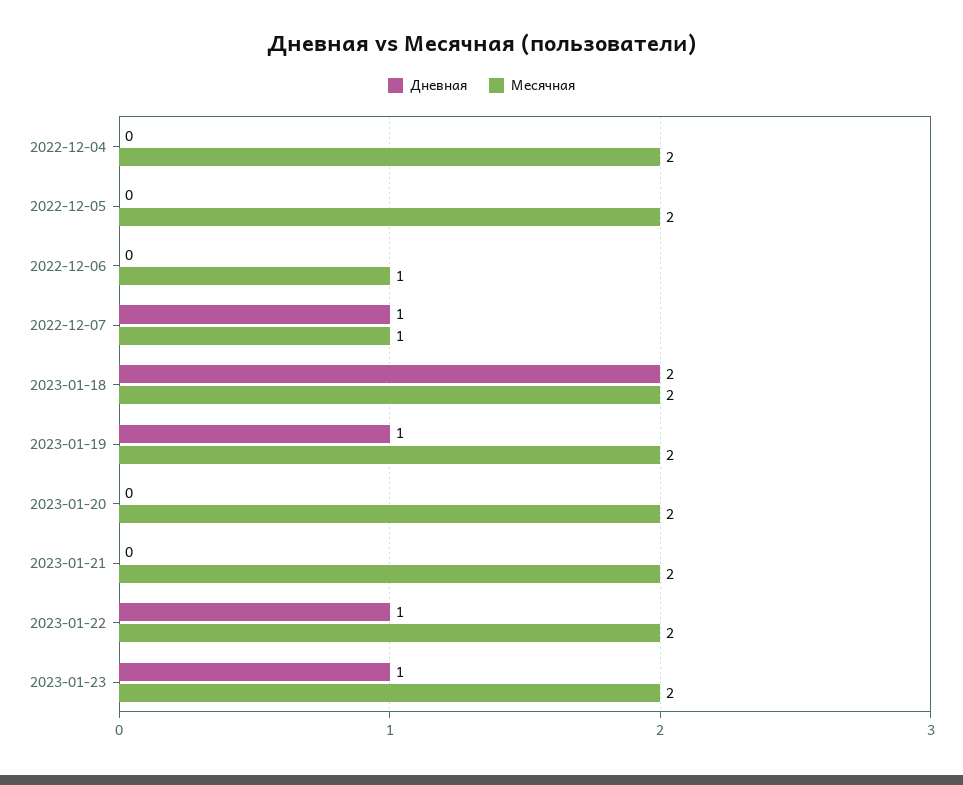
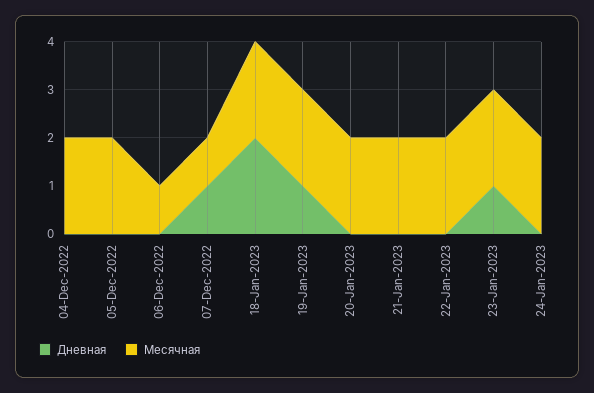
Дневная, 2023-01-22: 1 -> 0
Дневная, 24-Jan-2023: none -> 0
Месячная, 24-Jan-2023: none -> 2

